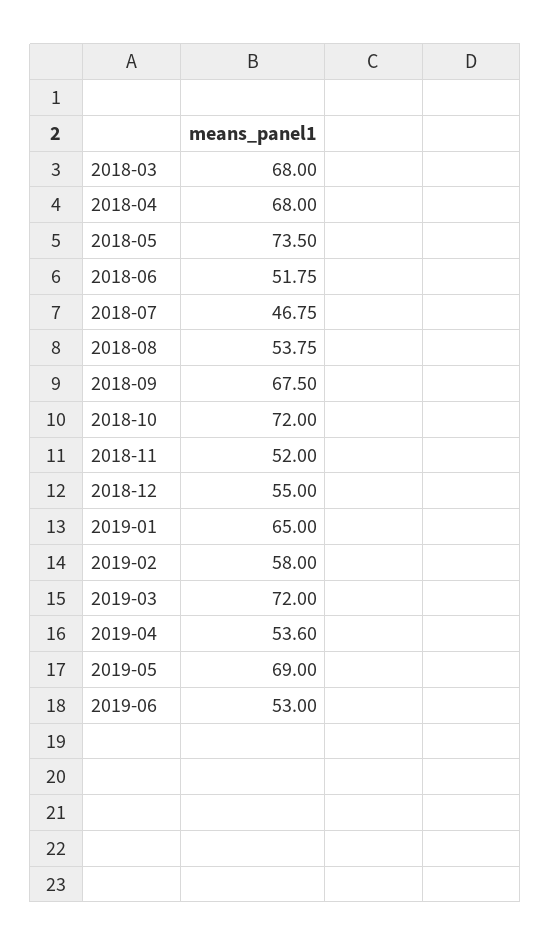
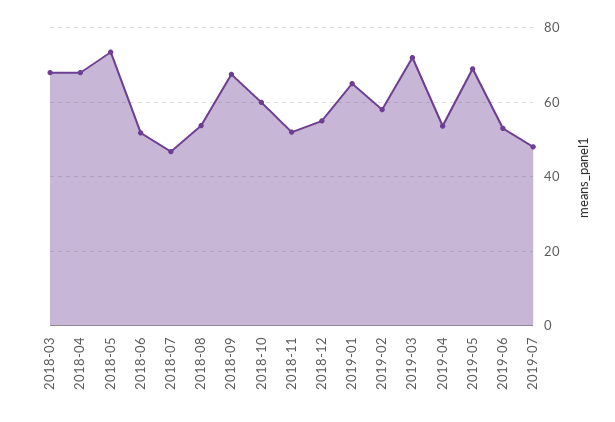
2018-10: 72 -> 60
2019-07: none -> 48

